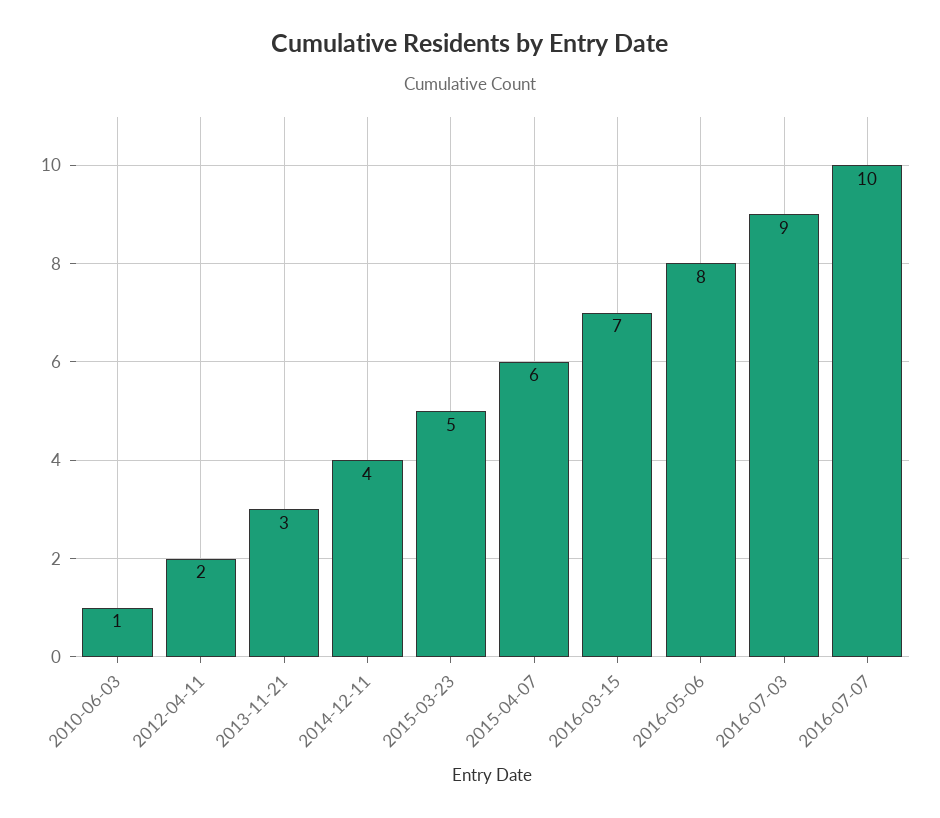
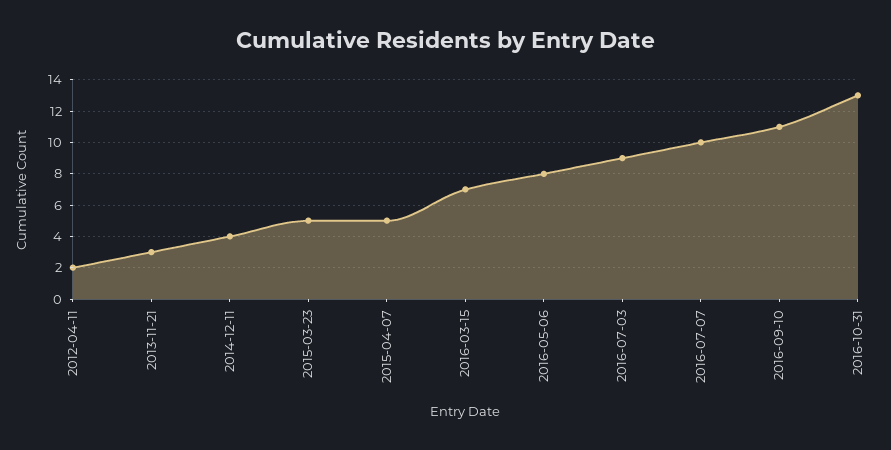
2010-06-03: 1 -> none
2015-04-07: 6 -> 5
2016-09-10: none -> 11
2016-10-31: none -> 13

